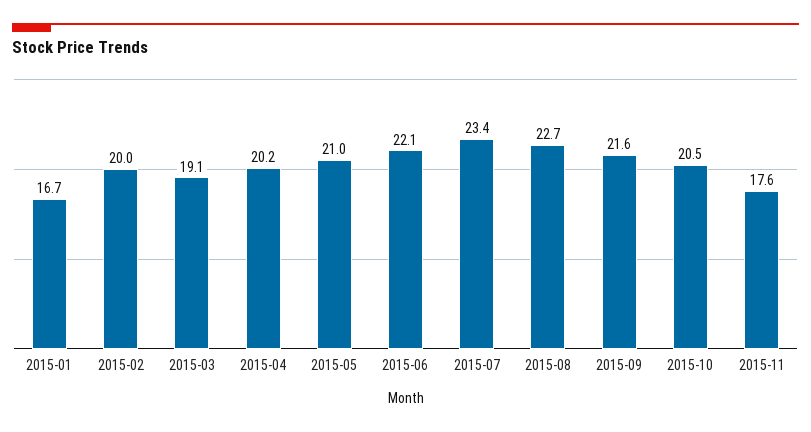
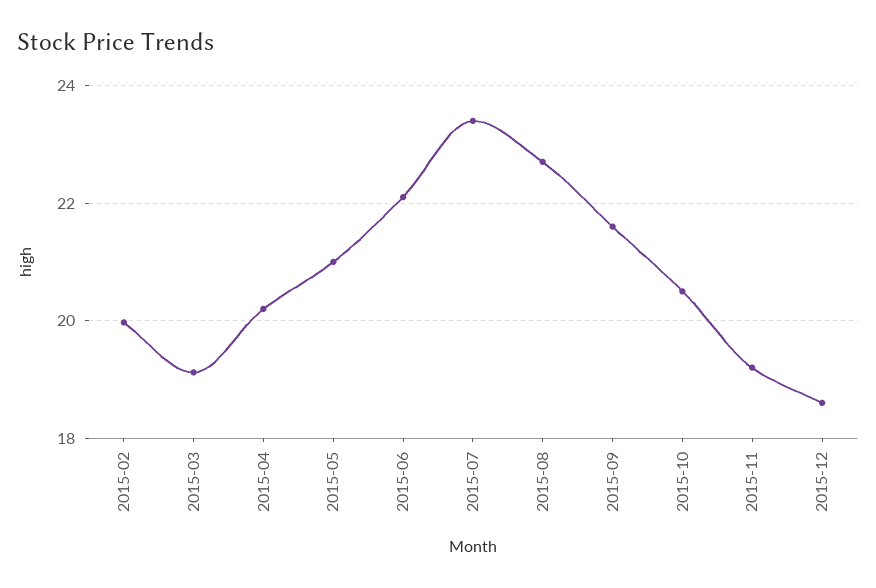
2015-01: 16.7 -> none
2015-11: 17.6 -> 19.2
2015-12: none -> 18.6

